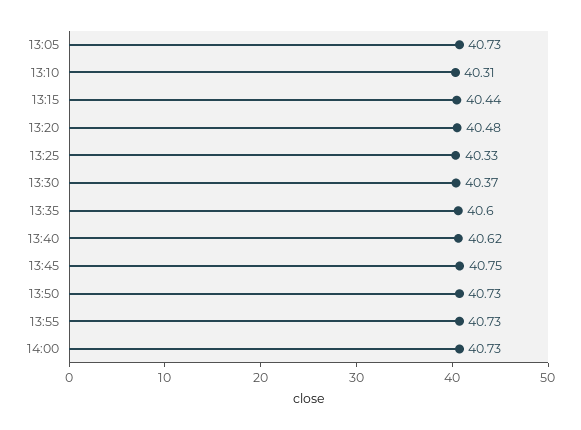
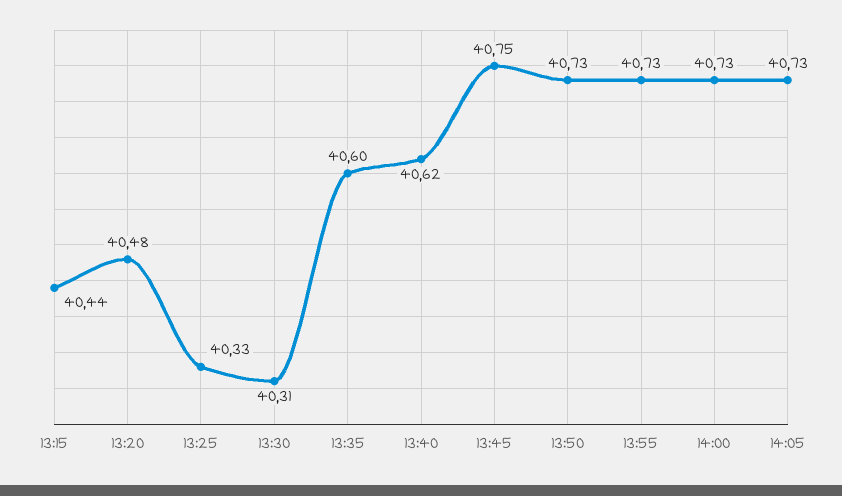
13:05: 40.73 -> none
13:10: 40.31 -> none
13:30: 40.37 -> 40.31
14:05: none -> 40.73

